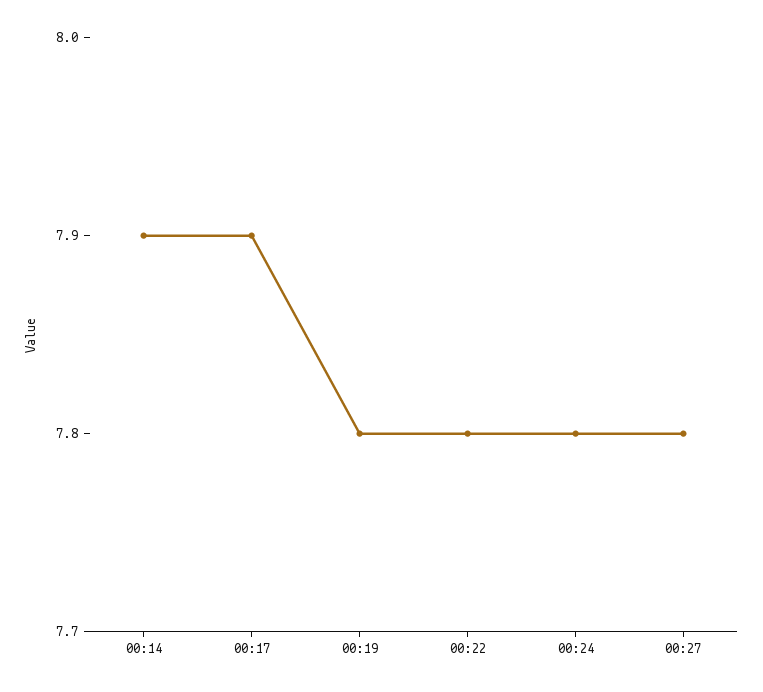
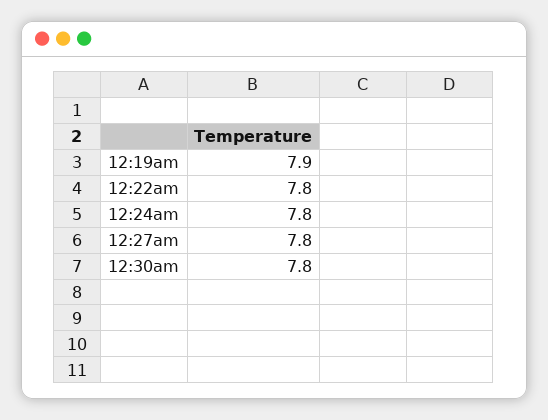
00:14: 7.9 -> none
00:17: 7.9 -> none
00:19: 7.8 -> 7.9
12:30am: none -> 7.8

